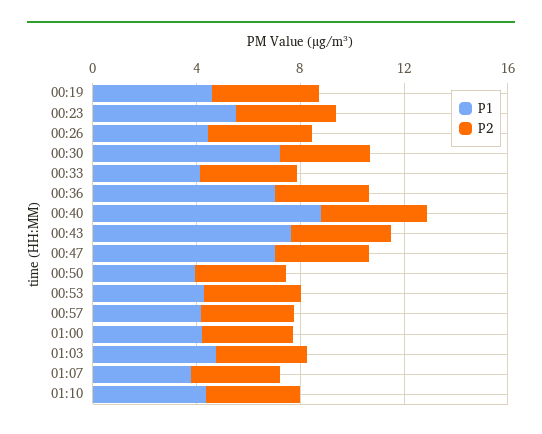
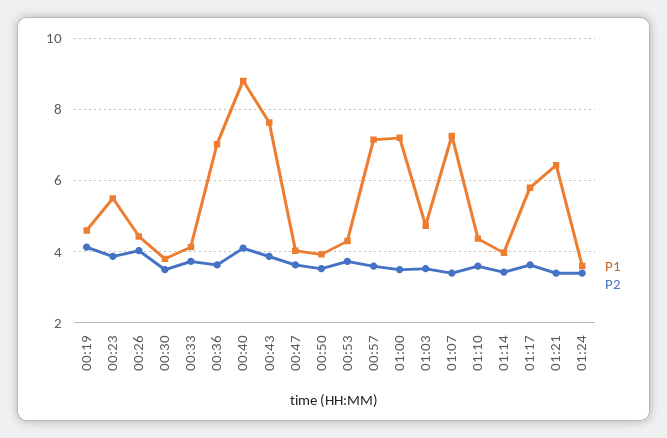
P1, 00:30: 7 -> 3.8
P1, 00:47: 7 -> 4
P1, 00:57: 4 -> 7.2
P1, 01:00: 4 -> 7.2
P1, 01:07: 4 -> 7.2
P1, 01:14: none -> 4
P2, 01:14: none -> 3.4
P1, 01:17: none -> 5.8
P2, 01:17: none -> 3.6
P1, 01:21: none -> 6.4
P2, 01:21: none -> 3.4
P1, 01:24: none -> 3.6
P2, 01:24: none -> 3.4

